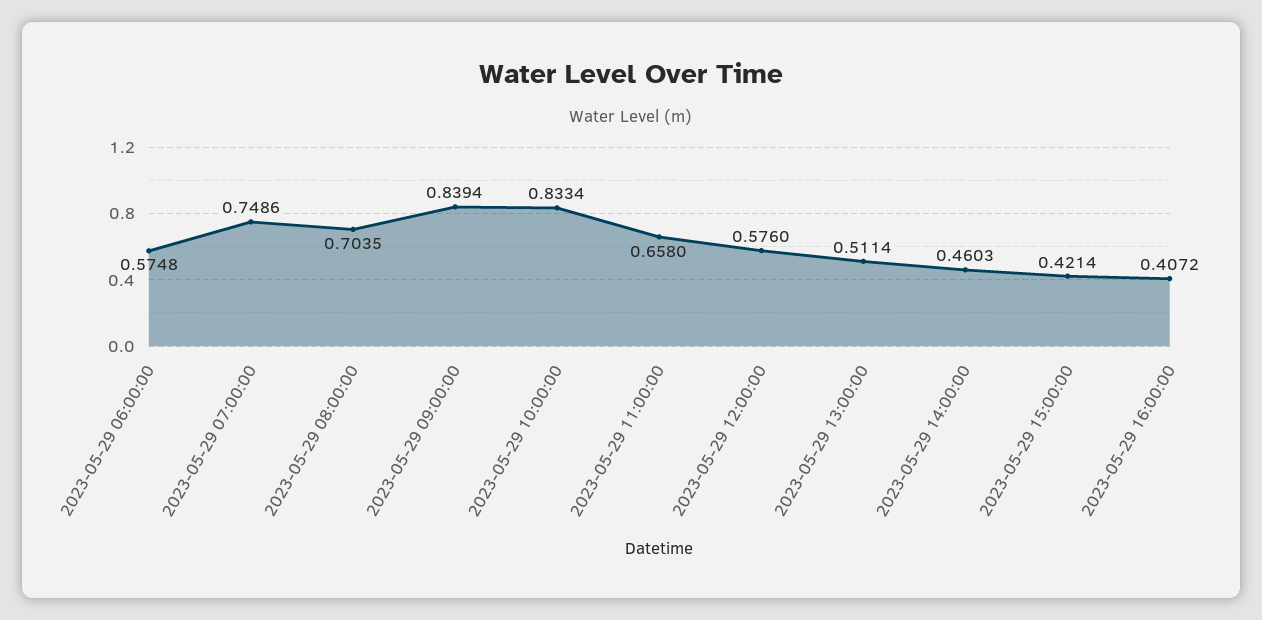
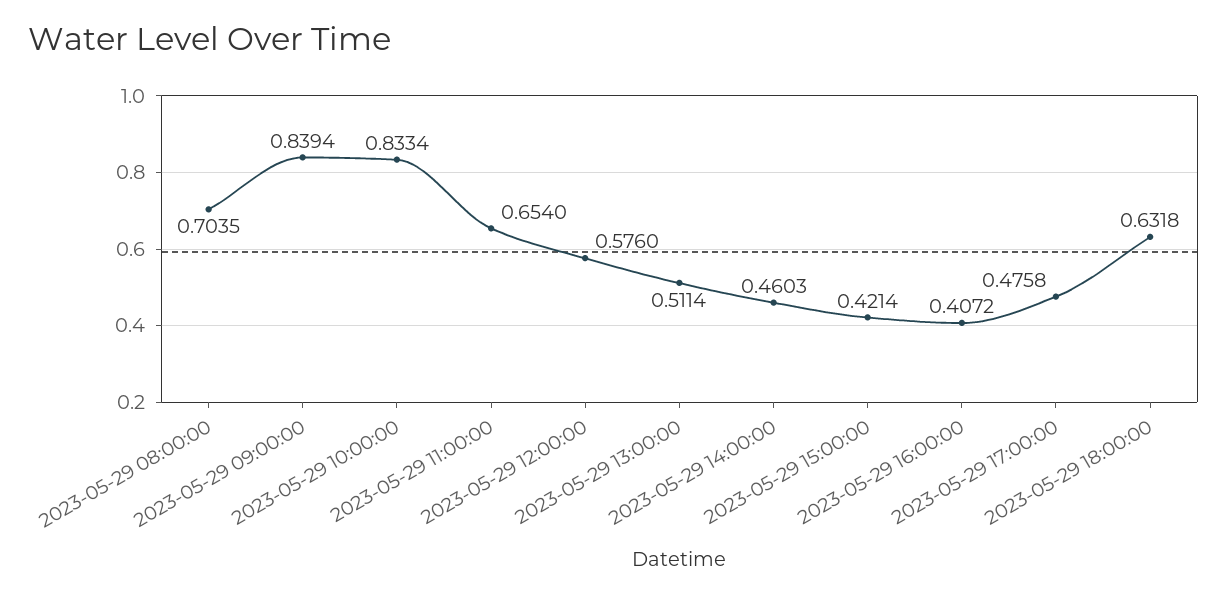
2023-05-29 06:00:00: 0.5748 -> none
2023-05-29 07:00:00: 0.7486 -> none
2023-05-29 11:00:00: 0.658 -> 0.654
2023-05-29 17:00:00: none -> 0.4758
2023-05-29 18:00:00: none -> 0.6318

